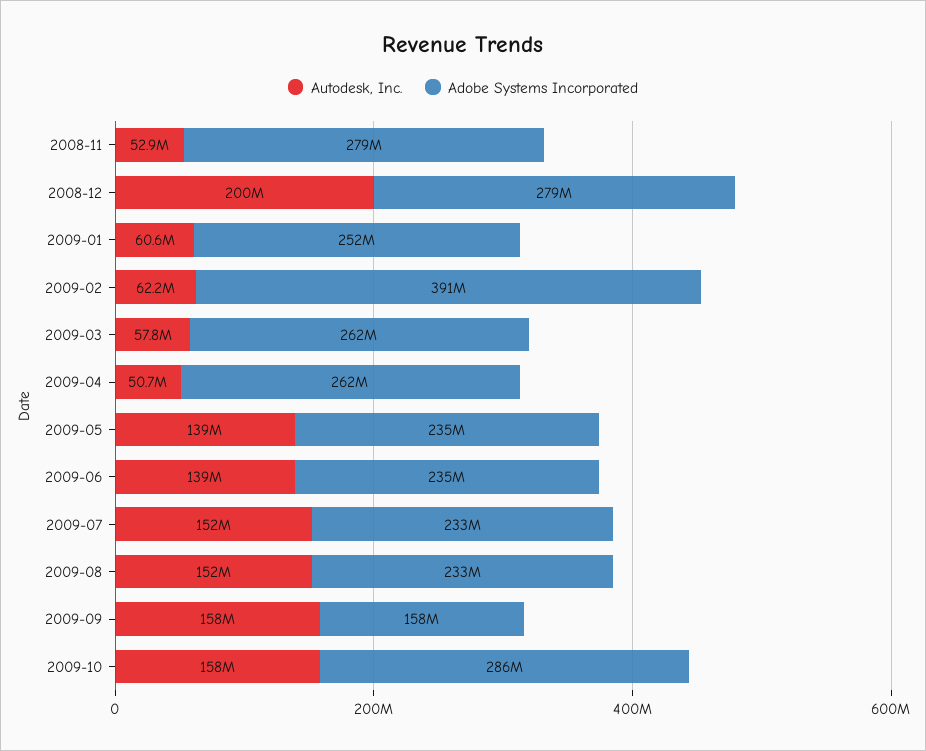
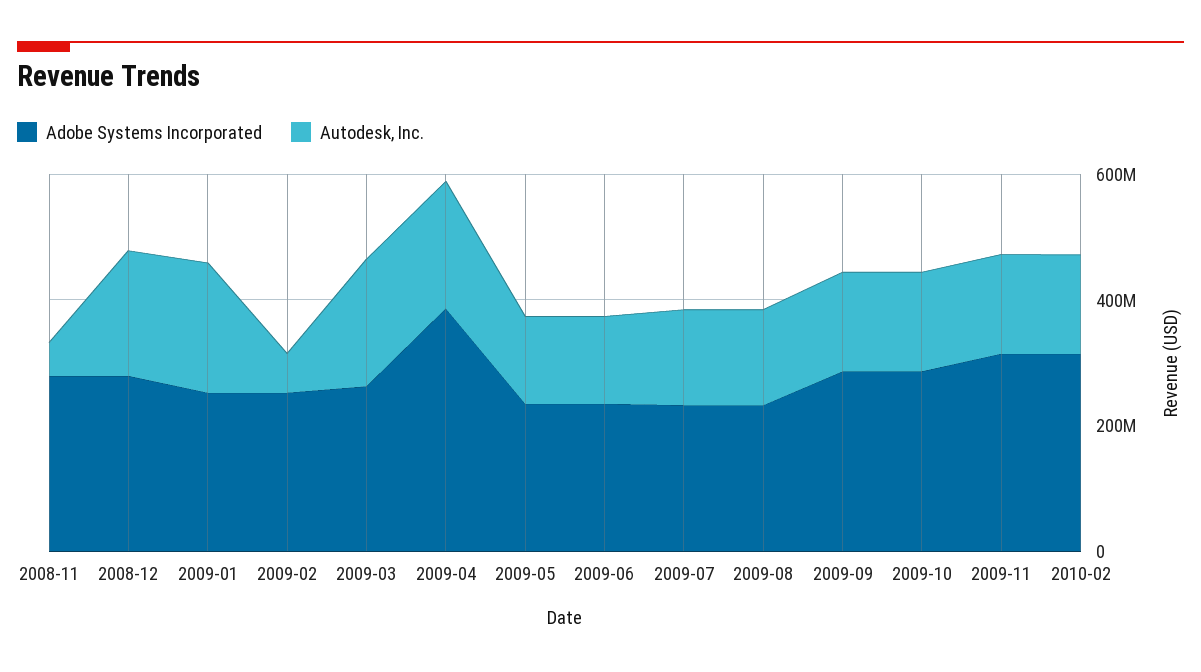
Autodesk, Inc., 2009-01: 60600000 -> 200000000
Adobe Systems Incorporated, 2009-02: 391000000 -> 250000000
Autodesk, Inc., 2009-03: 57800000 -> 200000000
Autodesk, Inc., 2009-04: 50700000 -> 200000000
Adobe Systems Incorporated, 2009-04: 262000000 -> 400000000
Adobe Systems Incorporated, 2009-09: 158000000 -> 300000000
Adobe Systems Incorporated, 2009-11: none -> 300000000
Autodesk, Inc., 2009-11: none -> 150000000
Adobe Systems Incorporated, 2010-02: none -> 300000000
Autodesk, Inc., 2010-02: none -> 150000000

